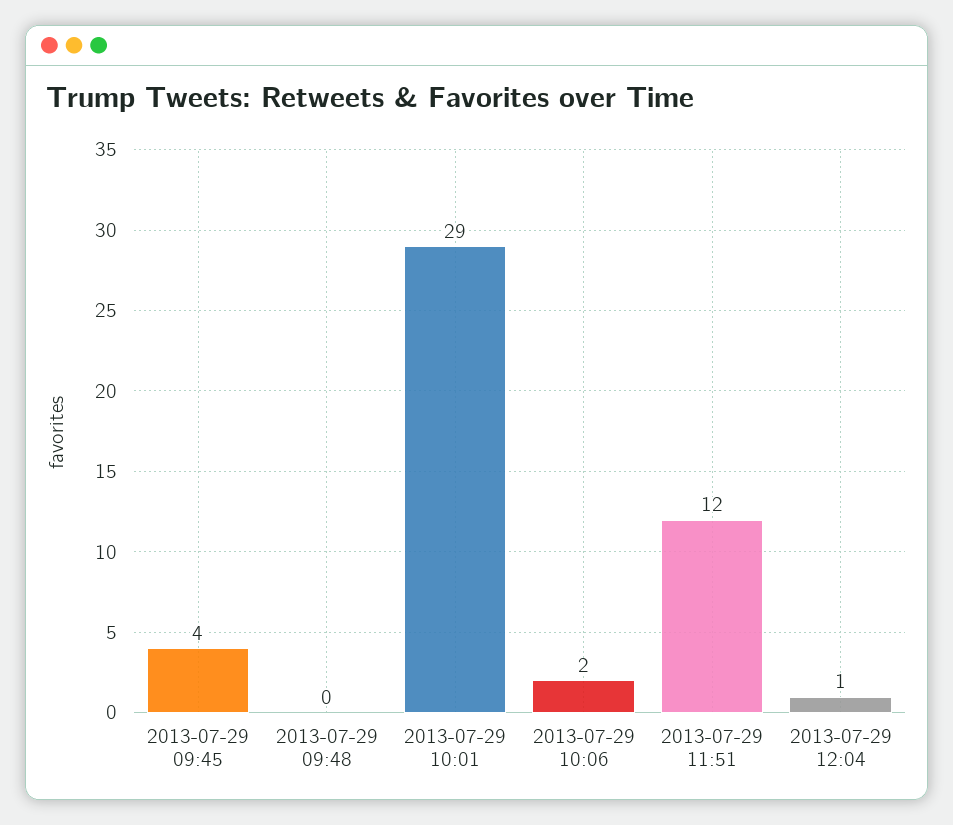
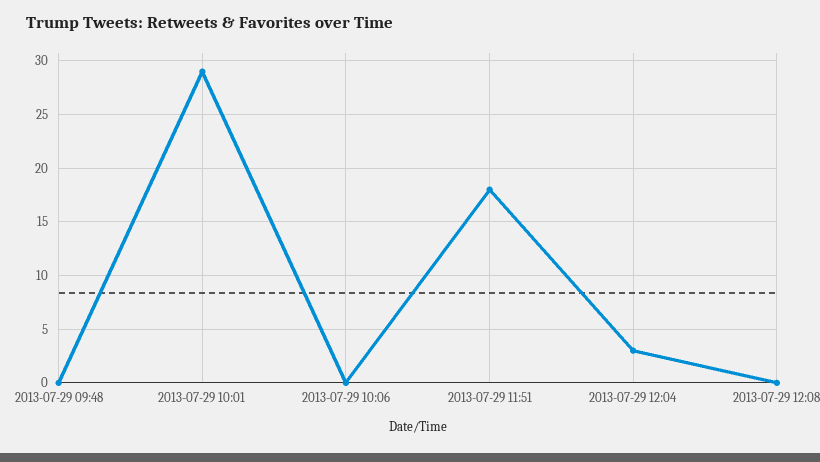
2013-07-29 09:45: 4 -> none
2013-07-29 10:06: 2 -> 0
2013-07-29 11:51: 12 -> 18
2013-07-29 12:04: 1 -> 3
2013-07-29 12:08: none -> 0

